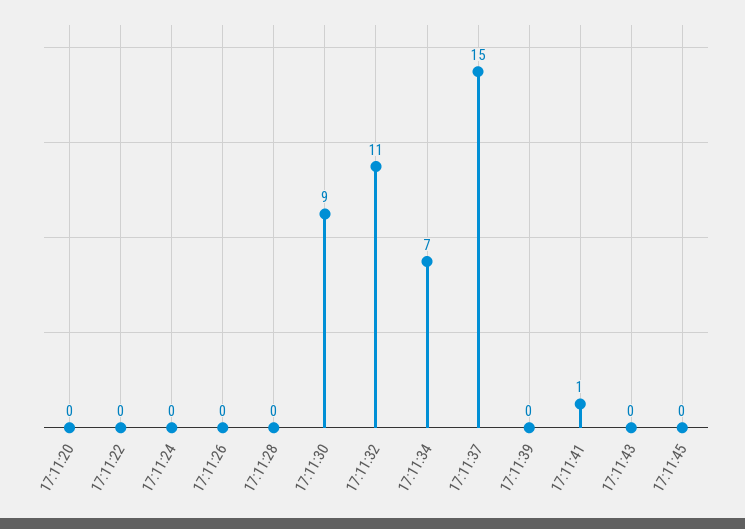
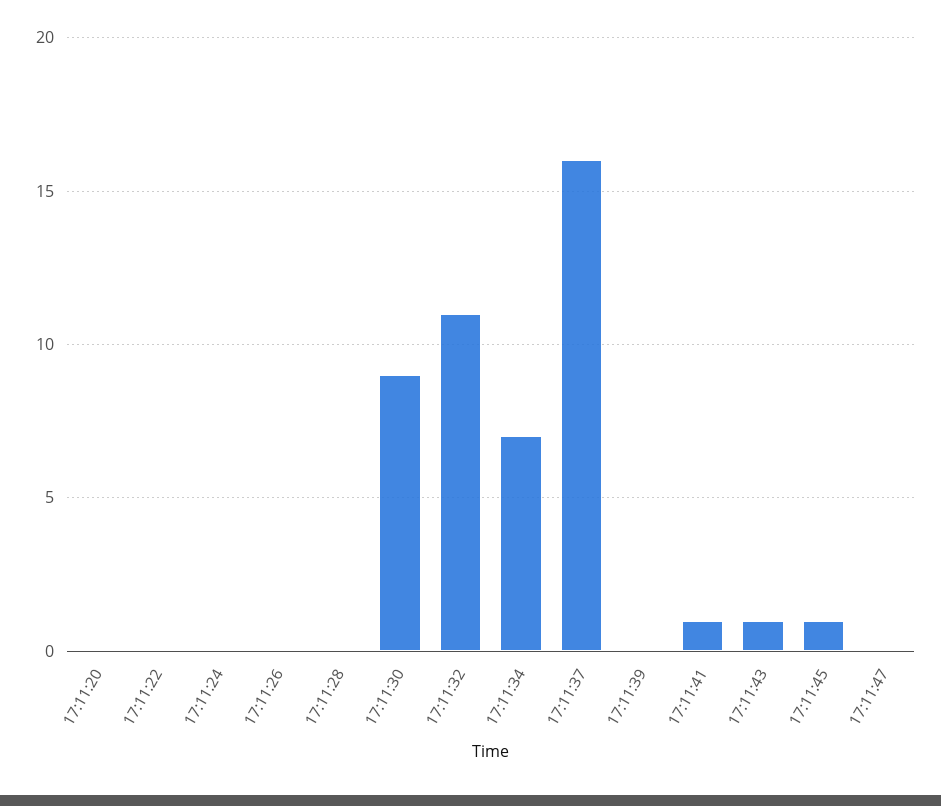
17:11:37: 15 -> 16
17:11:43: 0 -> 1
17:11:45: 0 -> 1
17:11:47: none -> 0

